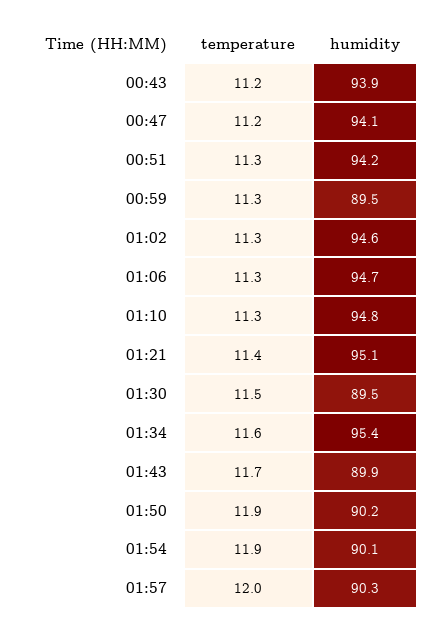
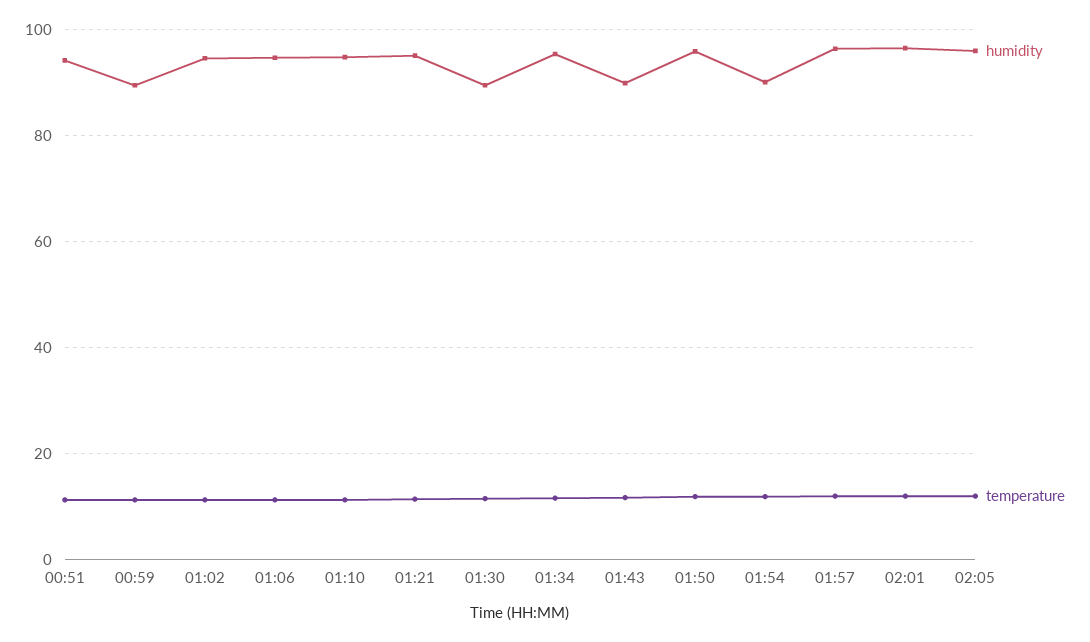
temperature, 00:43: 11.2 -> none
humidity, 00:43: 93.9 -> none
temperature, 00:47: 11.2 -> none
humidity, 00:47: 94.1 -> none
humidity, 01:50: 90.2 -> 96
humidity, 01:57: 90.3 -> 96
humidity, 02:01: none -> 96
temperature, 02:01: none -> 12
humidity, 02:05: none -> 96
temperature, 02:05: none -> 12

